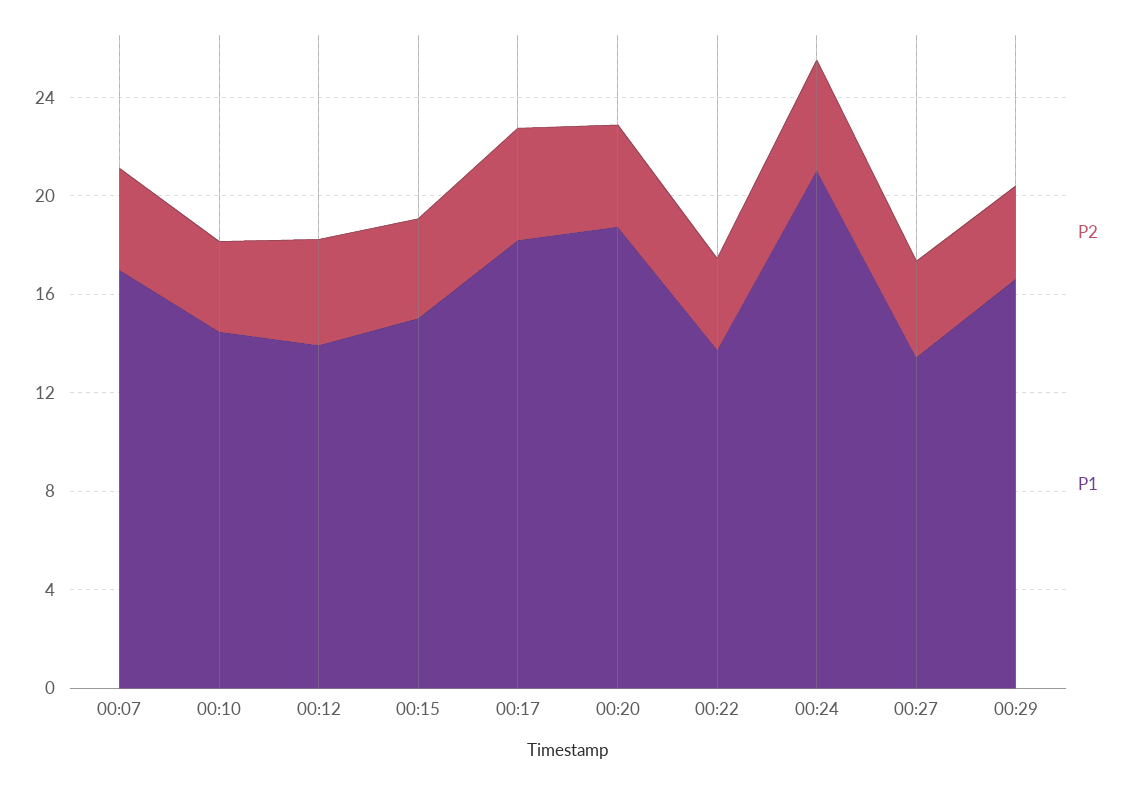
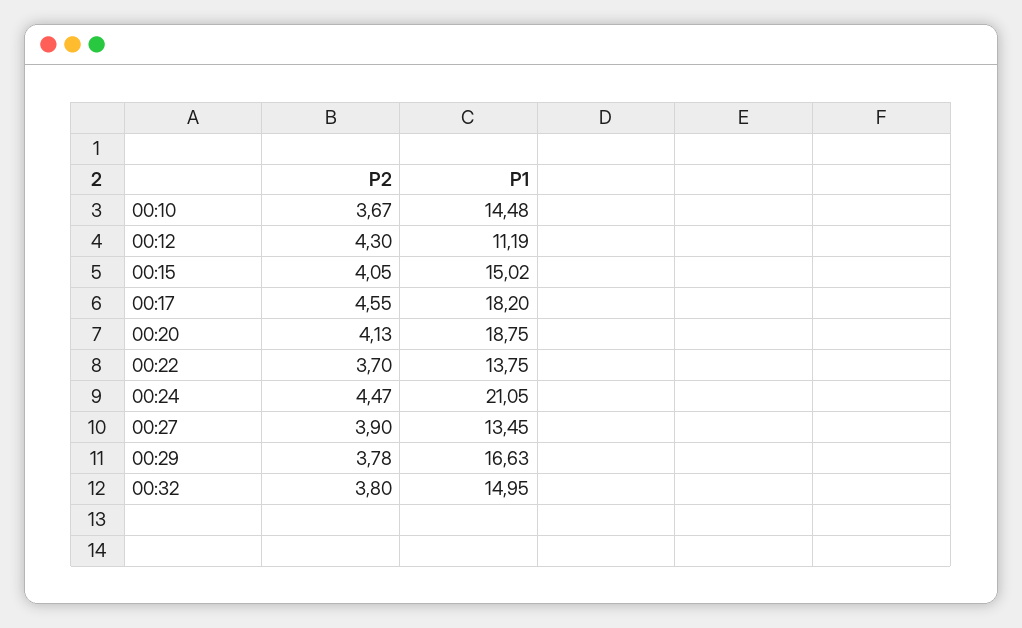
P2, 00:07: 4 -> none
P1, 00:07: 17 -> none
P1, 00:12: 14 -> 11.19
P2, 00:32: none -> 3.8
P1, 00:32: none -> 14.95

